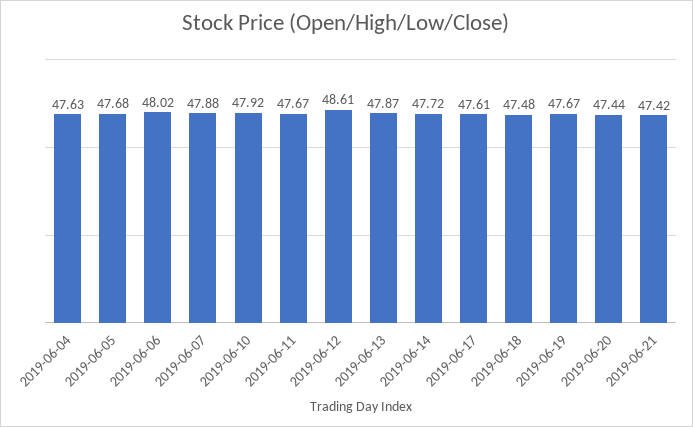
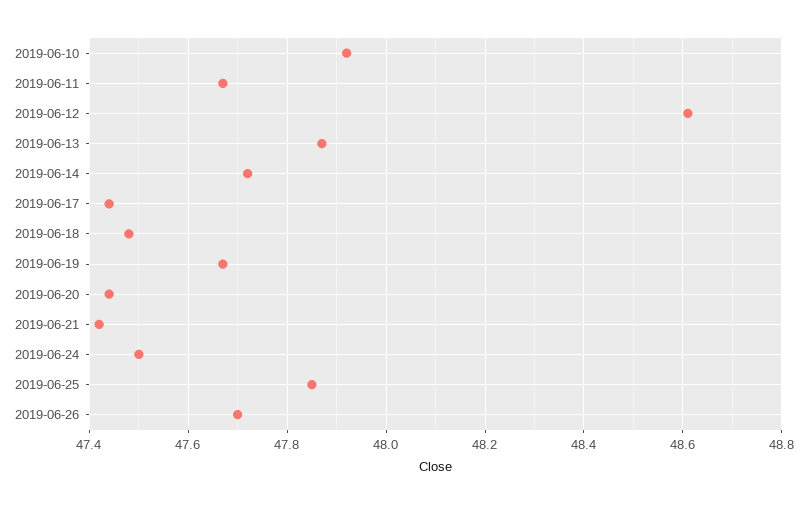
2019-06-04: 47.63 -> none
2019-06-05: 47.68 -> none
2019-06-06: 48.02 -> none
2019-06-07: 47.88 -> none
2019-06-17: 47.61 -> 47.45
2019-06-24: none -> 47.5
2019-06-25: none -> 47.85
2019-06-26: none -> 47.7

